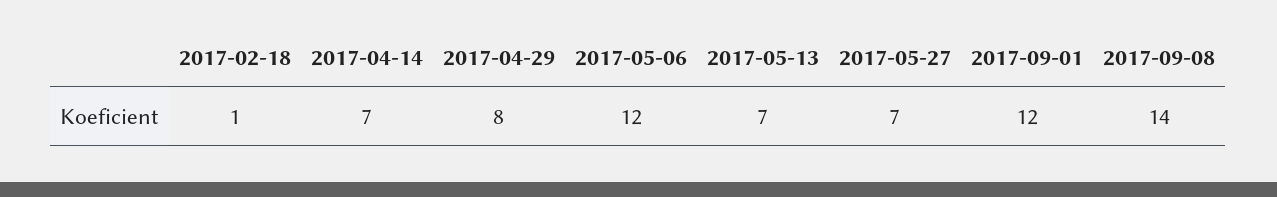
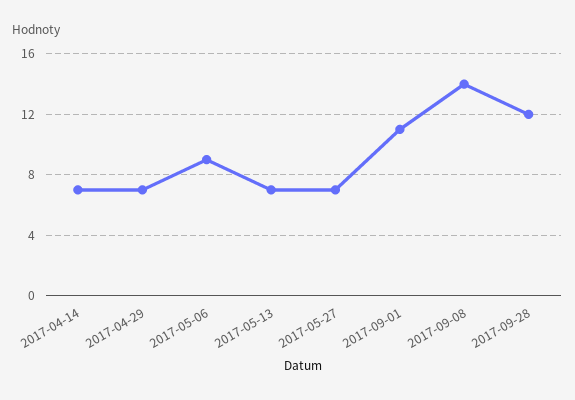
2017-02-18: 1 -> none
2017-04-29: 8 -> 7
2017-05-06: 12 -> 9
2017-09-01: 12 -> 11
2017-09-28: none -> 12

